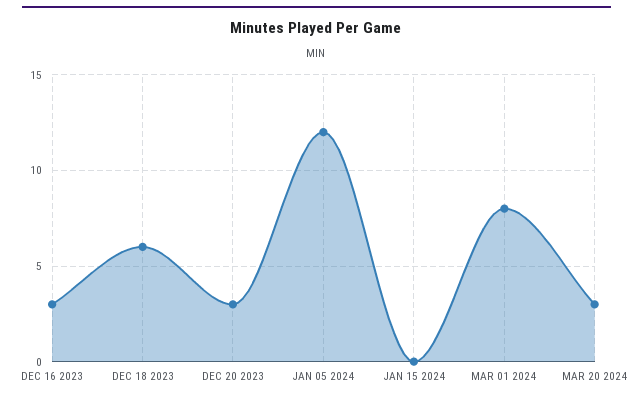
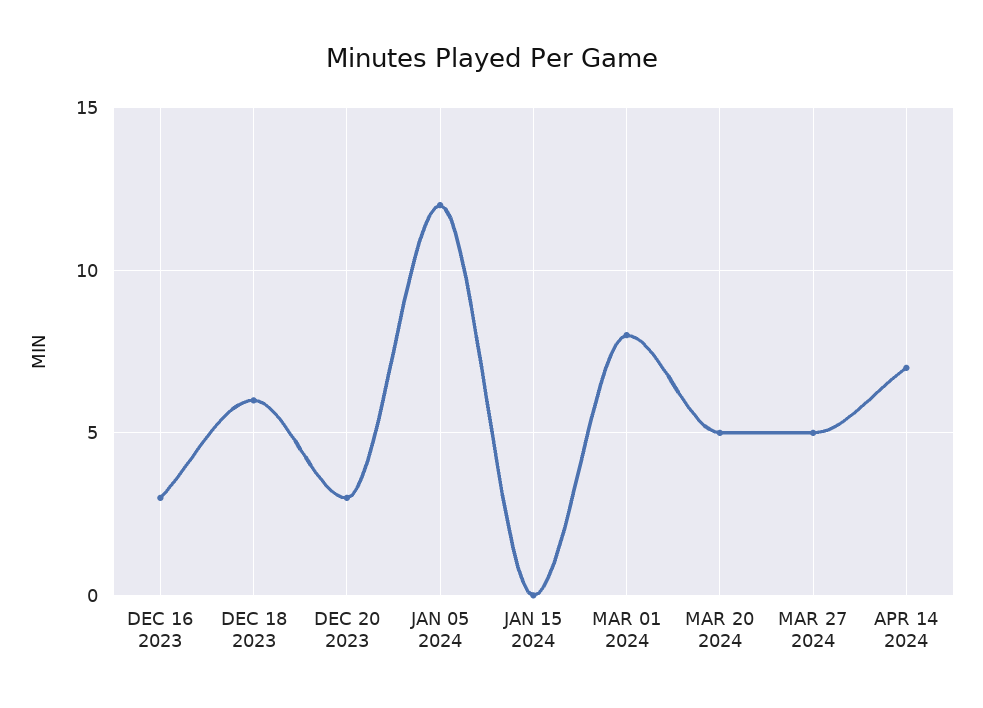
MAR 20 2024: 3 -> 5
MAR 27 2024: none -> 5
APR 14 2024: none -> 7

